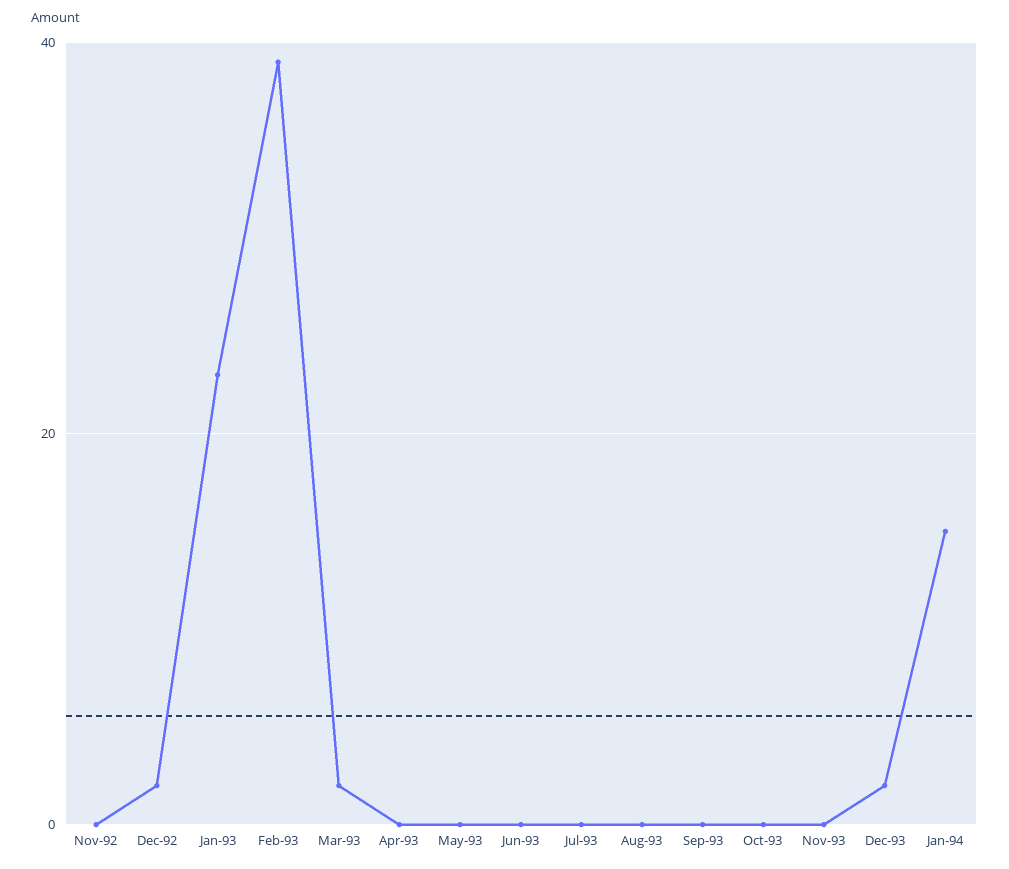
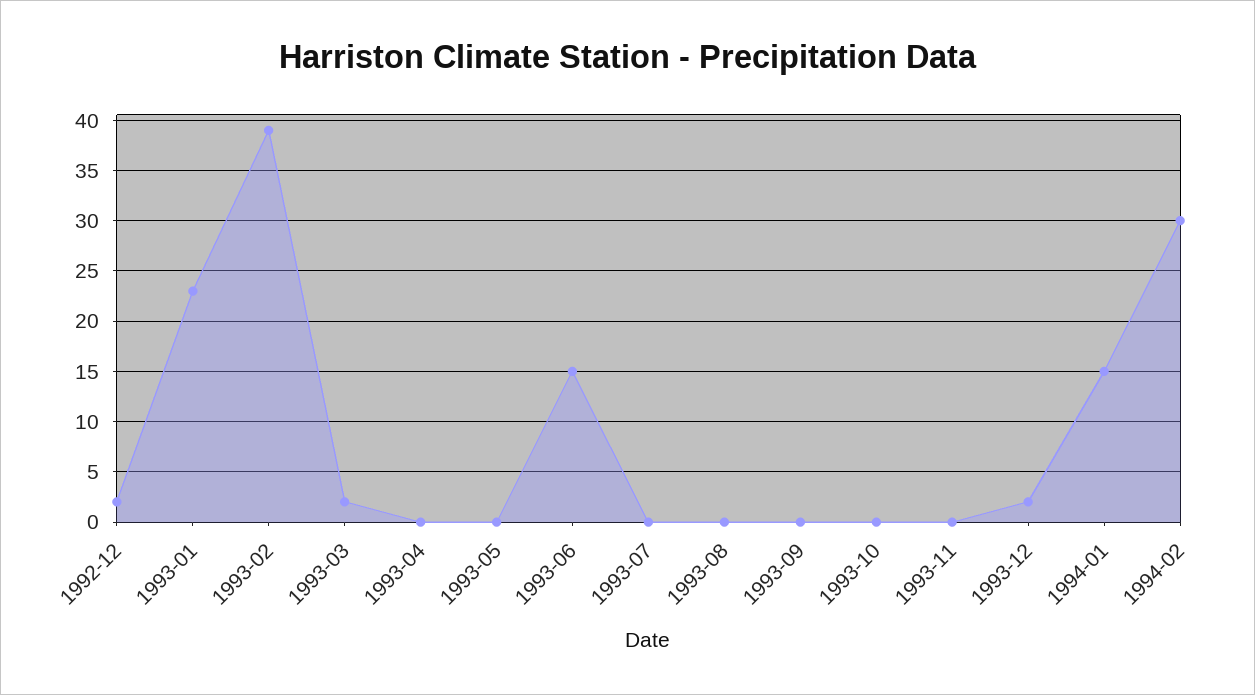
Nov-92: 0 -> none
Jun-93: 0 -> 15
1994-02: none -> 30

